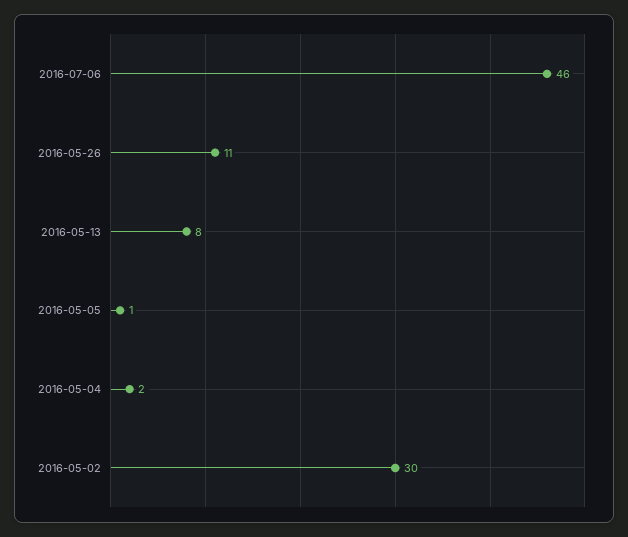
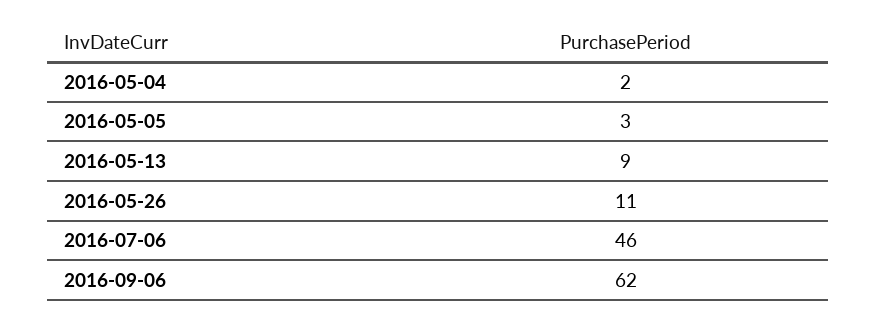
2016-05-13: 8 -> 9
2016-05-05: 1 -> 3
2016-05-02: 30 -> none
2016-09-06: none -> 62

